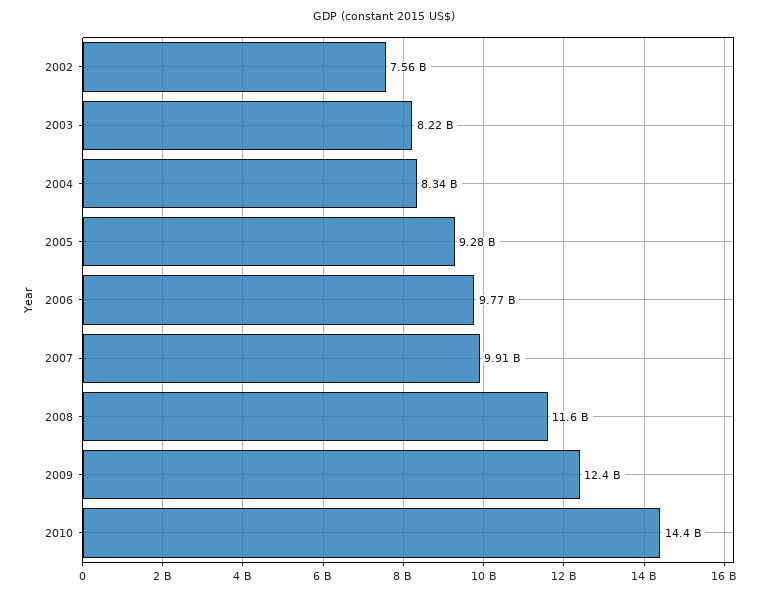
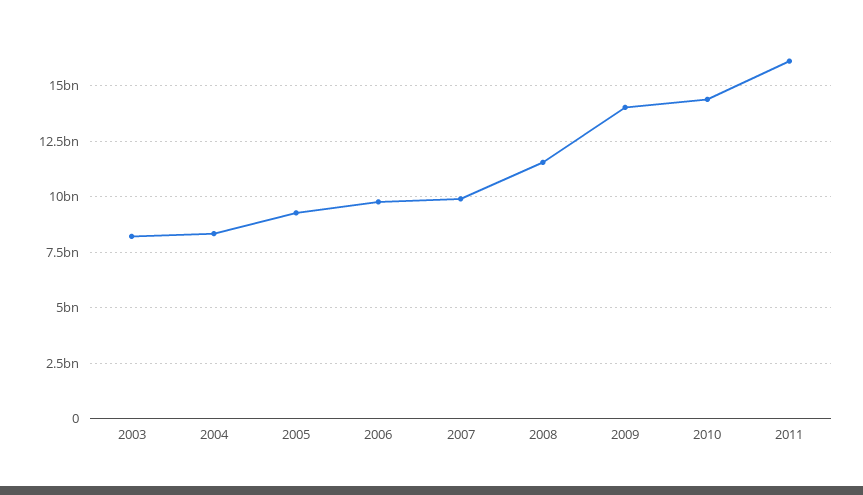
2002: 7560000000 -> none
2009: 12400000000 -> 14000000000
2011: none -> 16000000000

